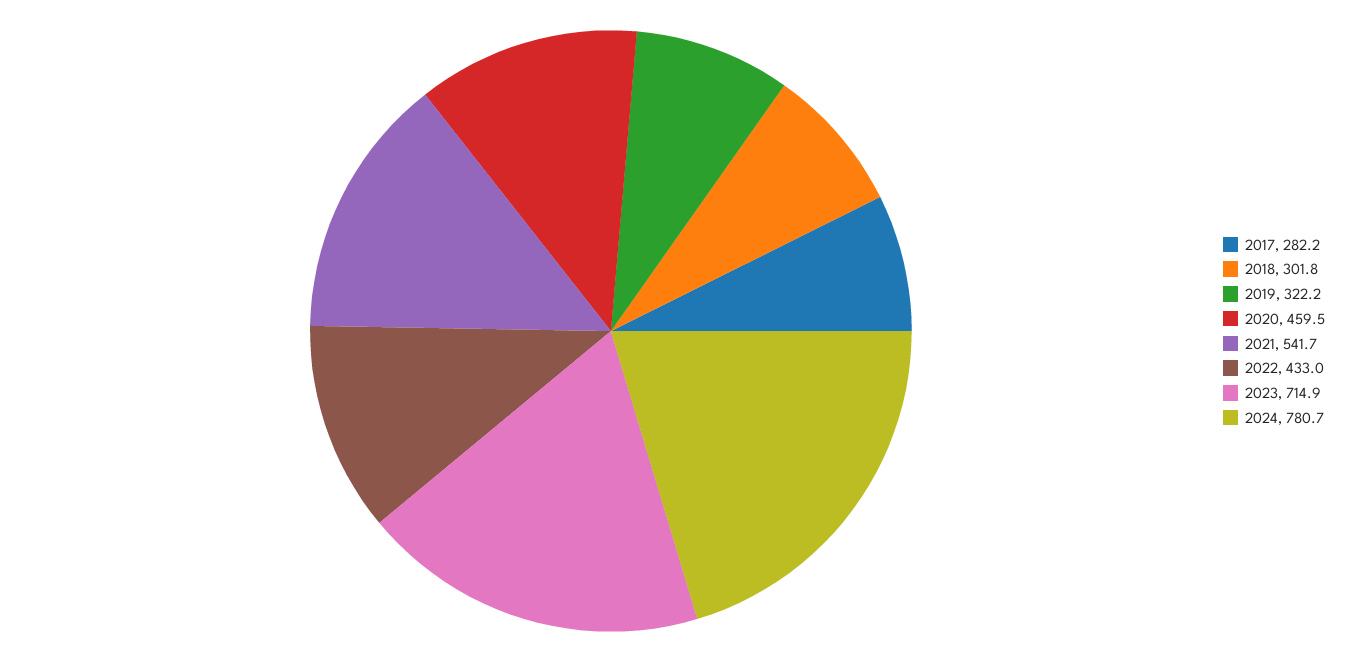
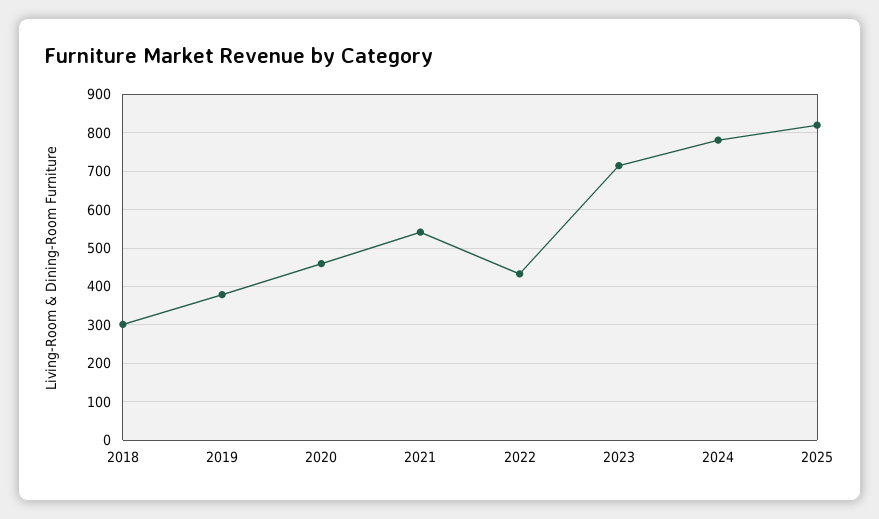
2017: 282.2 -> none
2019: 322.2 -> 380
2025: none -> 820

